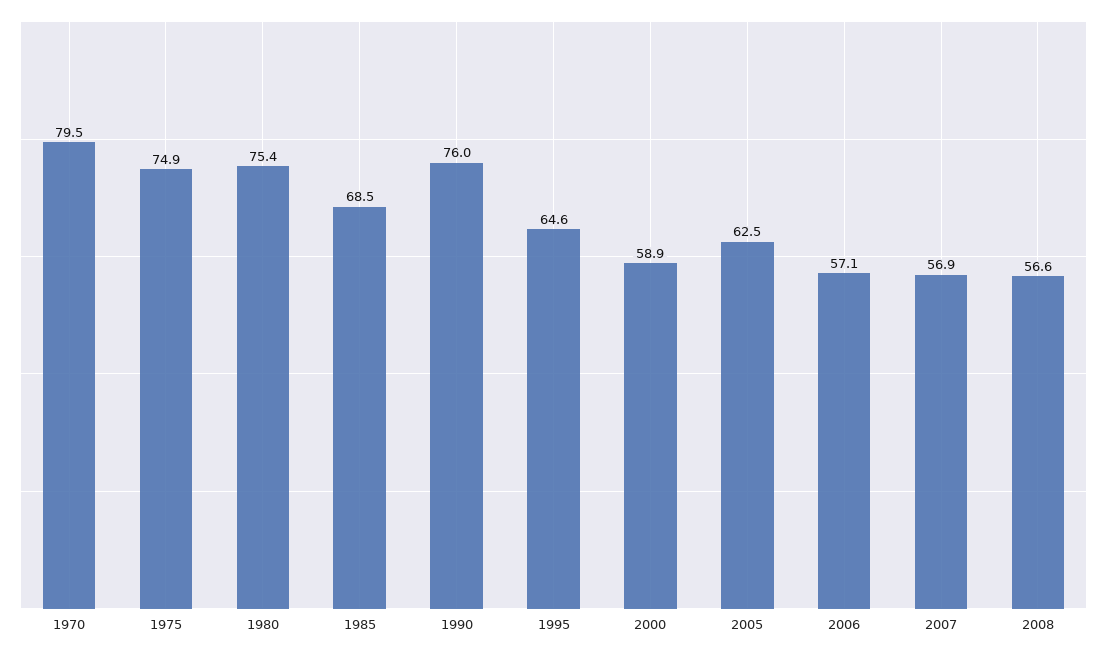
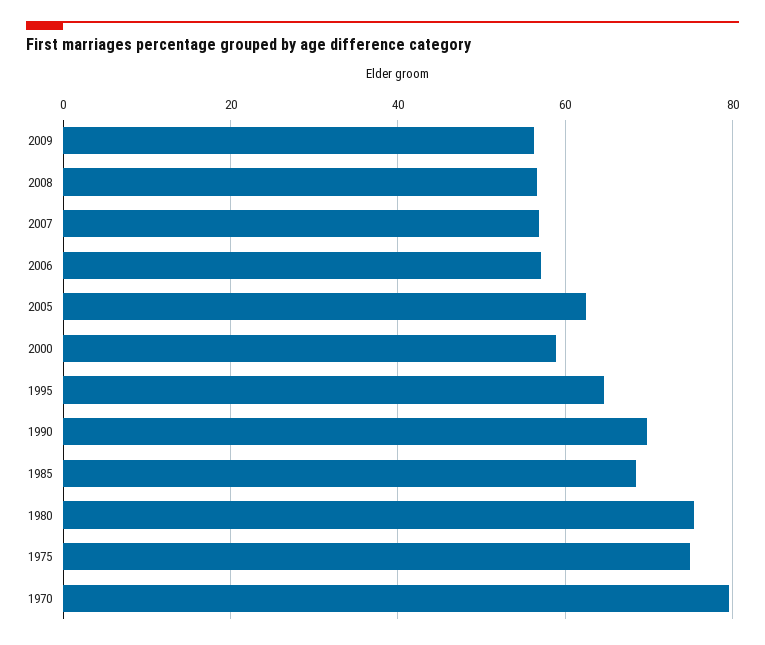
1990: 76 -> 70
2009: none -> 56

